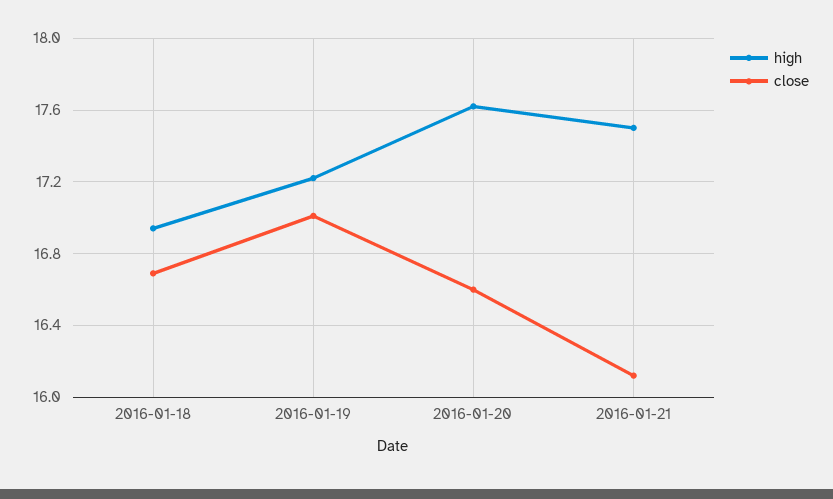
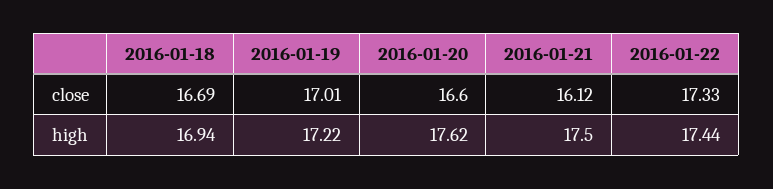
close, 2016-01-22: none -> 17.33
high, 2016-01-22: none -> 17.44

